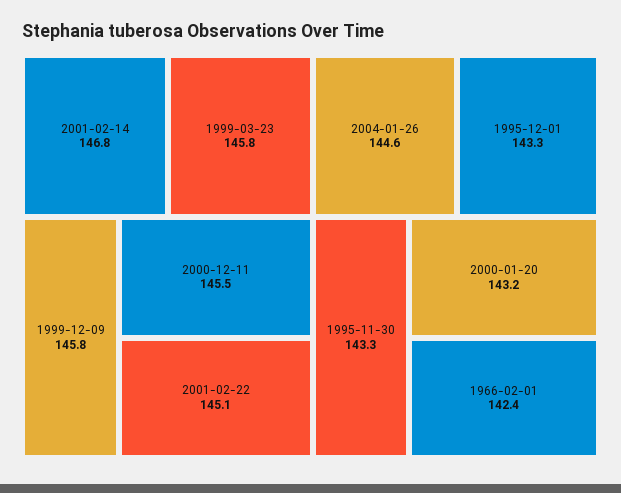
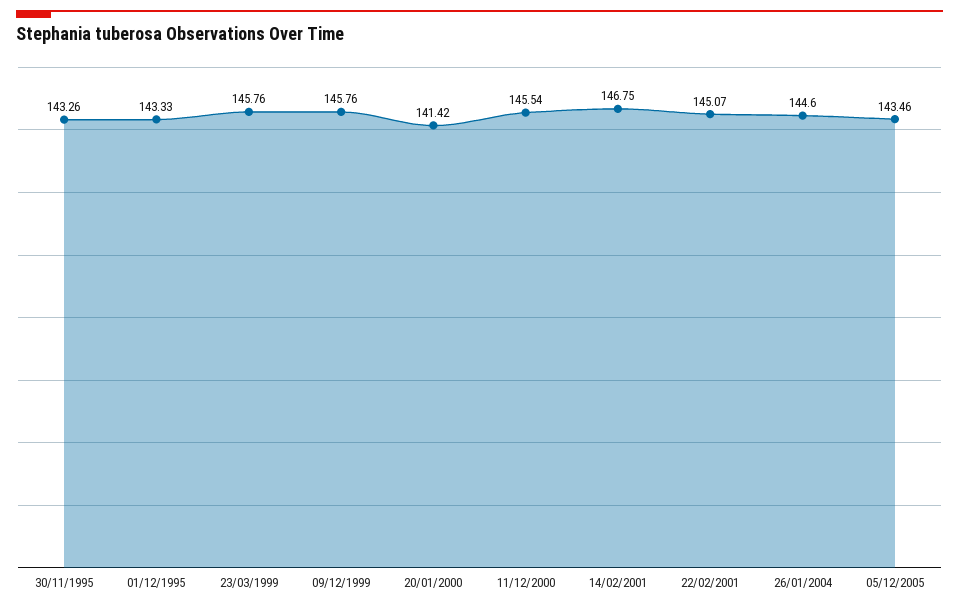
2000-01-20: 143.2 -> 141.42
1966-02-01: 142.4 -> none
05/12/2005: none -> 143.46

